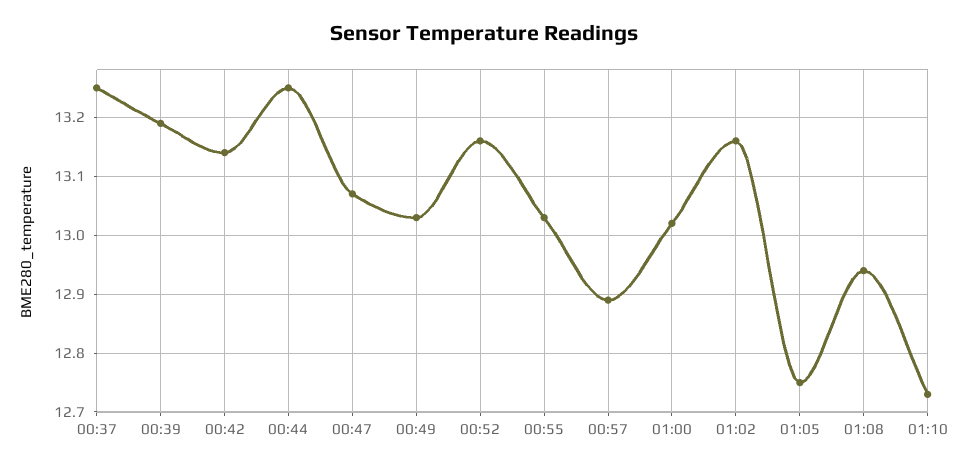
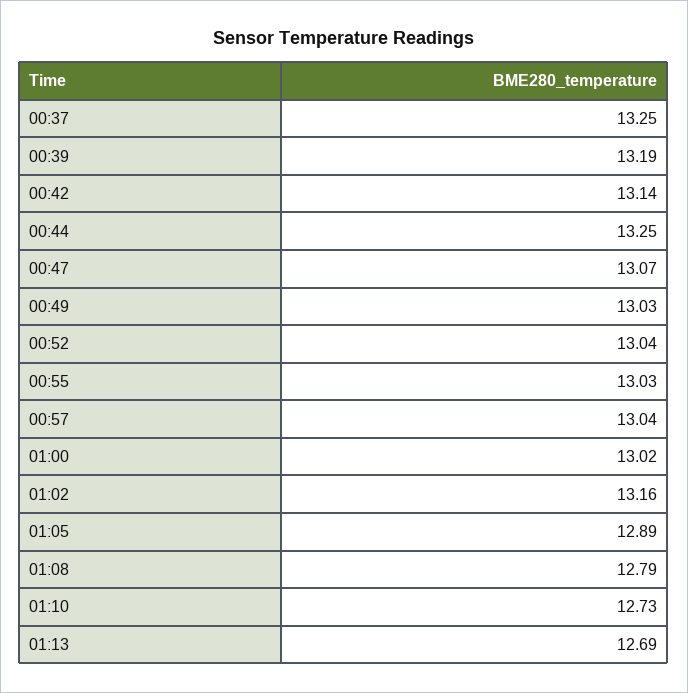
00:52: 13.15 -> 13.04
00:57: 12.9 -> 13.04
01:05: 12.75 -> 12.89
01:08: 12.95 -> 12.79
01:13: none -> 12.69

